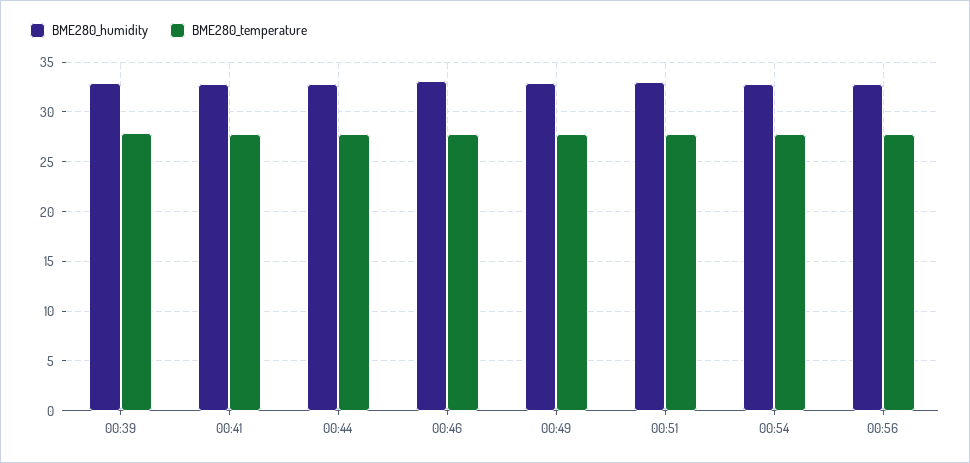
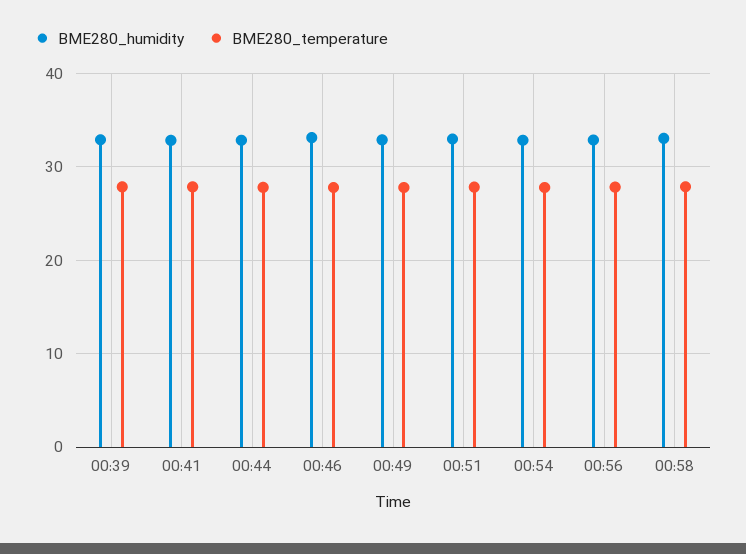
BME280_humidity, 00:58: none -> 33
BME280_temperature, 00:58: none -> 28

